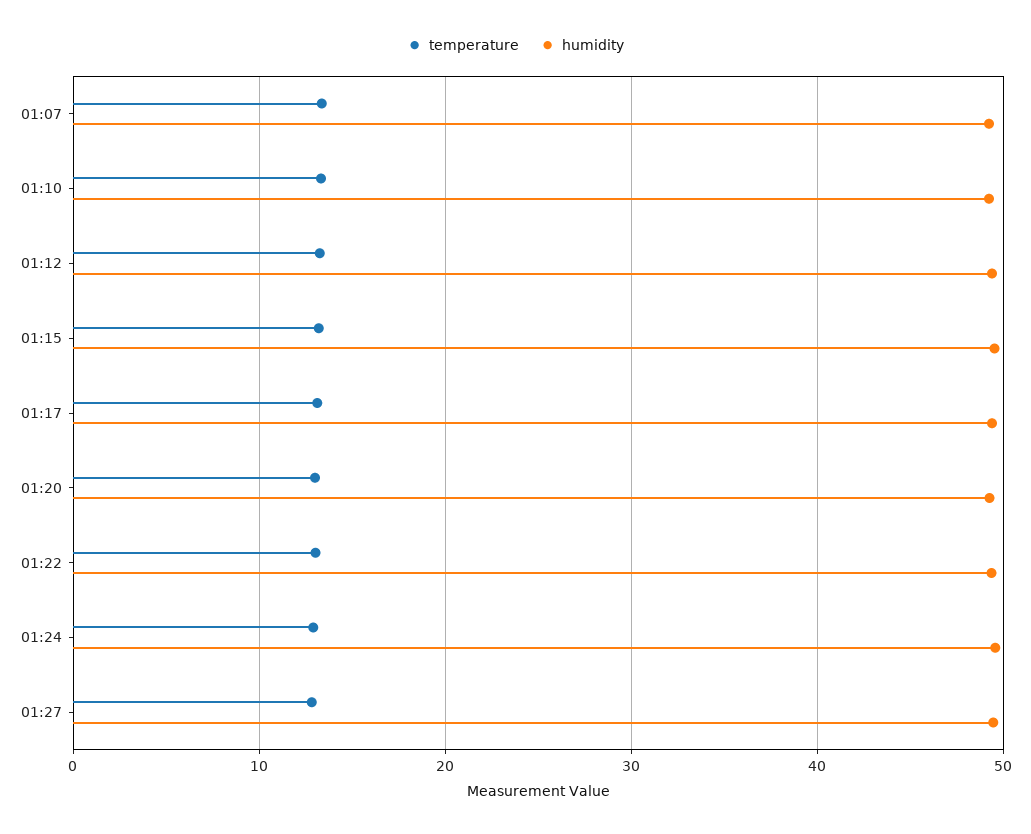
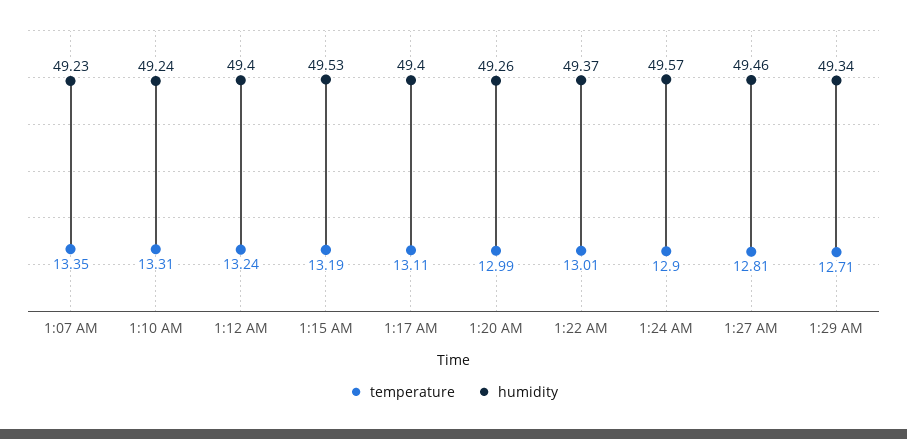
temperature, 1:29 AM: none -> 12.71
humidity, 1:29 AM: none -> 49.34

